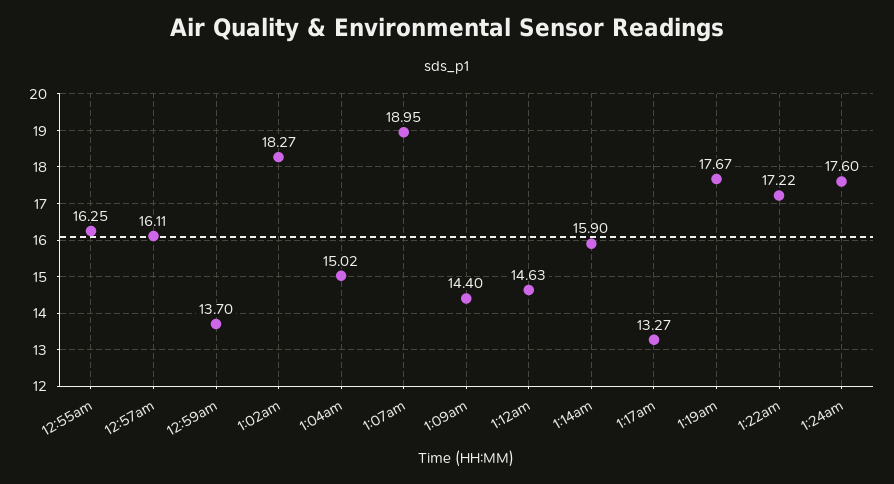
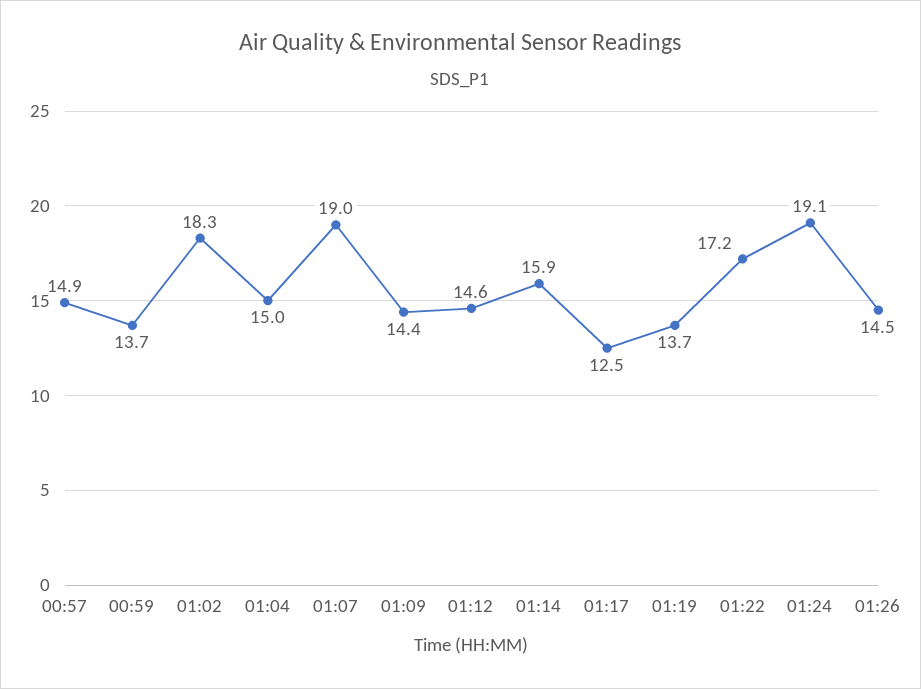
12:55am: 16.25 -> none
12:57am: 16.11 -> 14.9
1:17am: 13.27 -> 12.5
1:19am: 17.67 -> 13.7
1:24am: 17.6 -> 19.1
01:26: none -> 14.5

